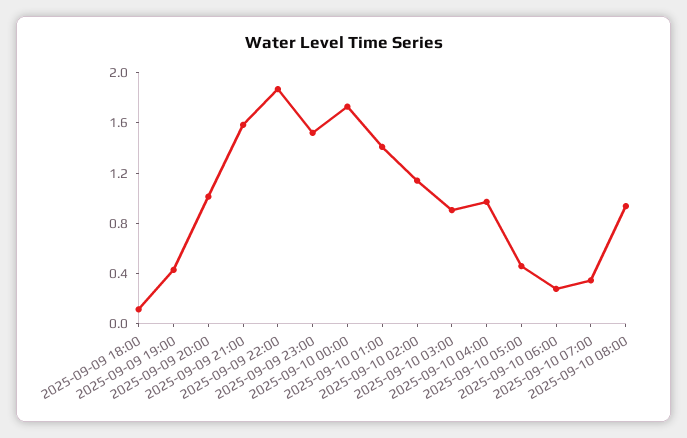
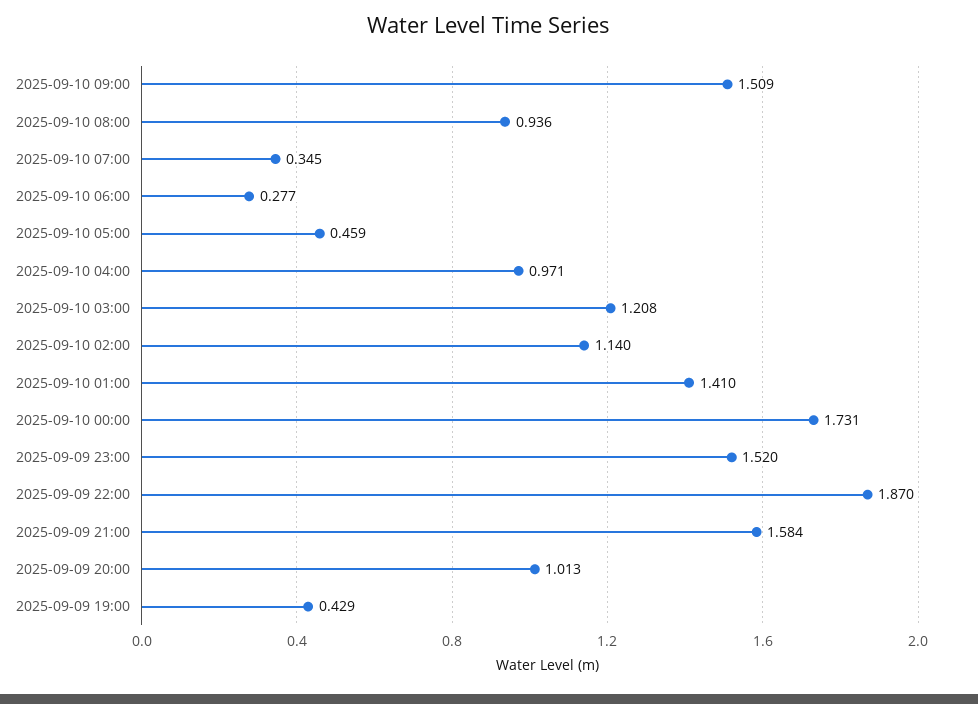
2025-09-09 18:00: 0.1 -> none
2025-09-10 03:00: 0.9 -> 1.208
2025-09-10 09:00: none -> 1.509

